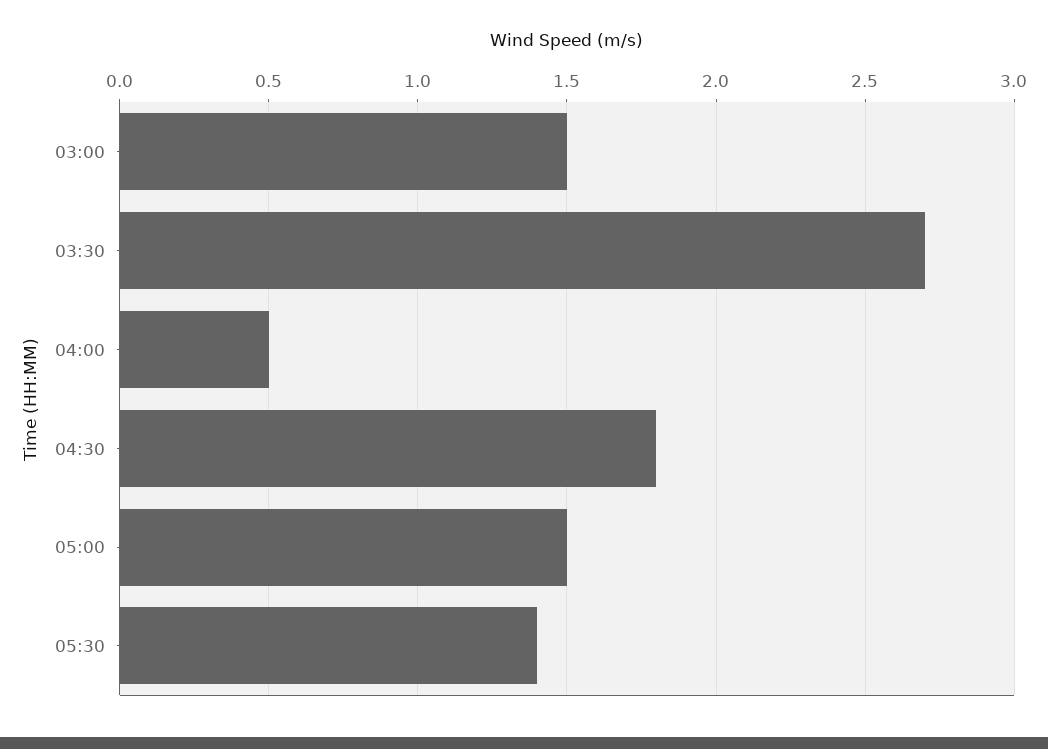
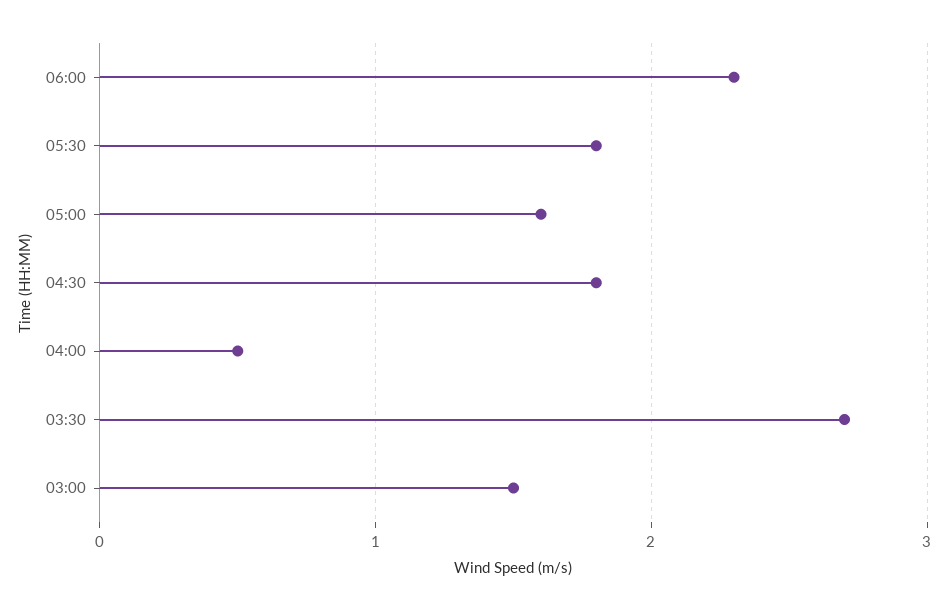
05:00: 1.5 -> 1.6
05:30: 1.4 -> 1.8
06:00: none -> 2.3

